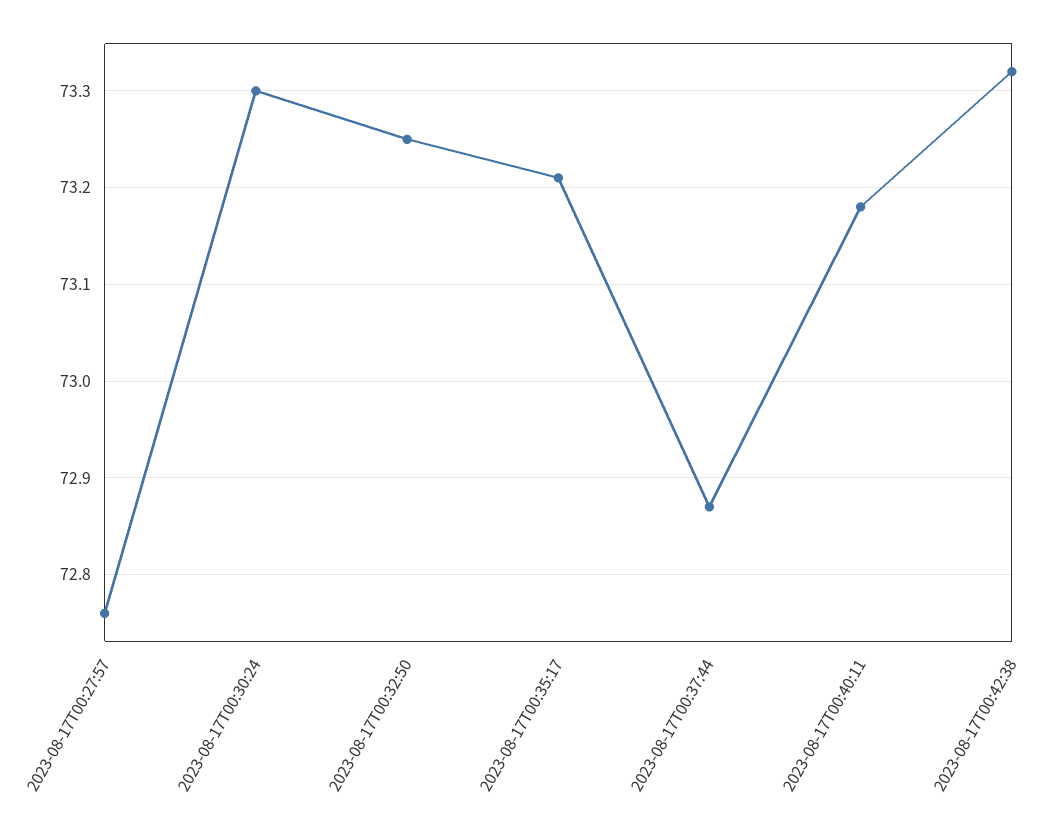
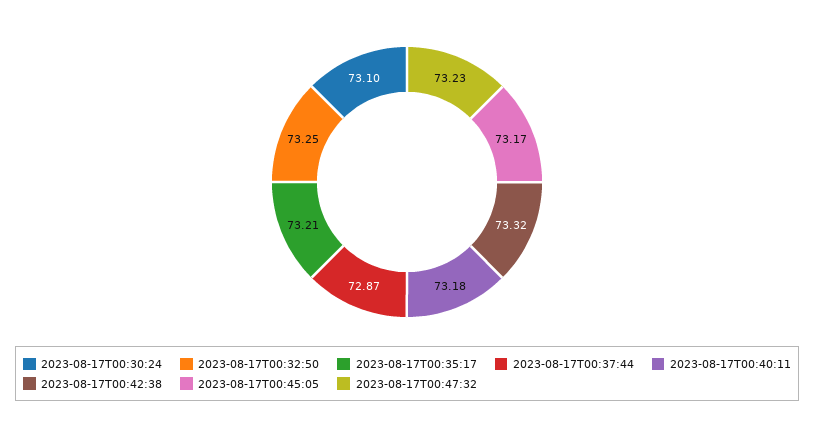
2023-08-17T00:27:57: 72.76 -> none
2023-08-17T00:30:24: 73.3 -> 73.1
2023-08-17T00:45:05: none -> 73.17
2023-08-17T00:47:32: none -> 73.23

